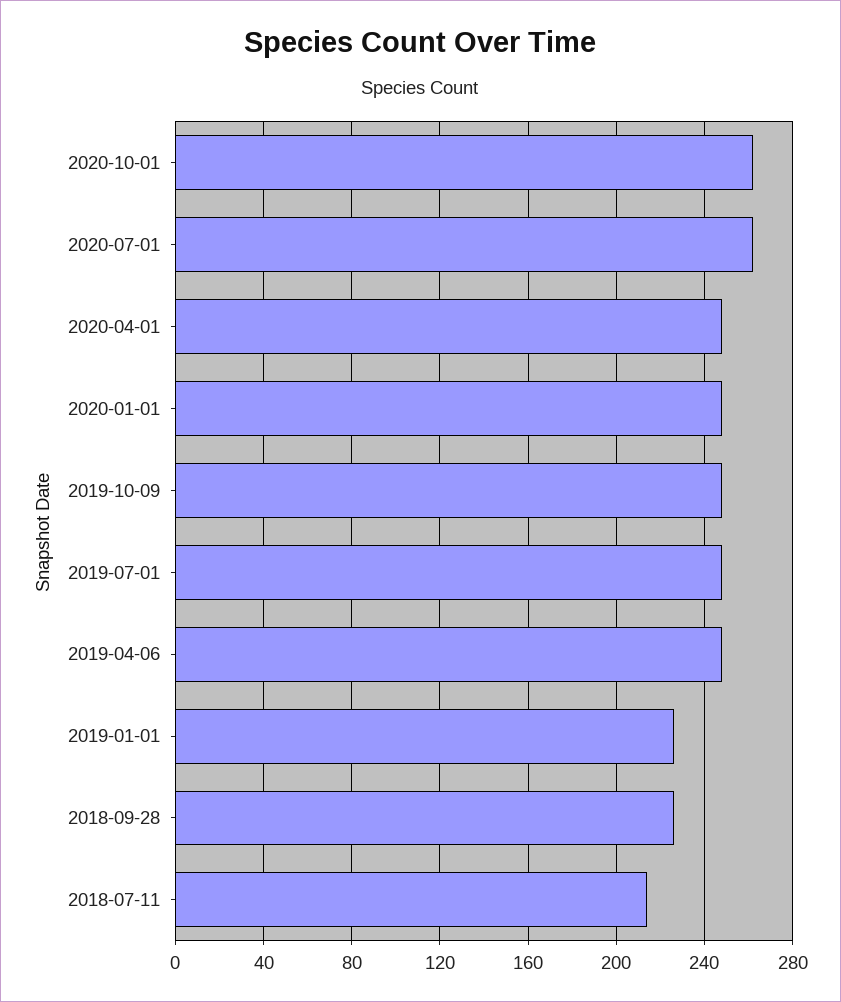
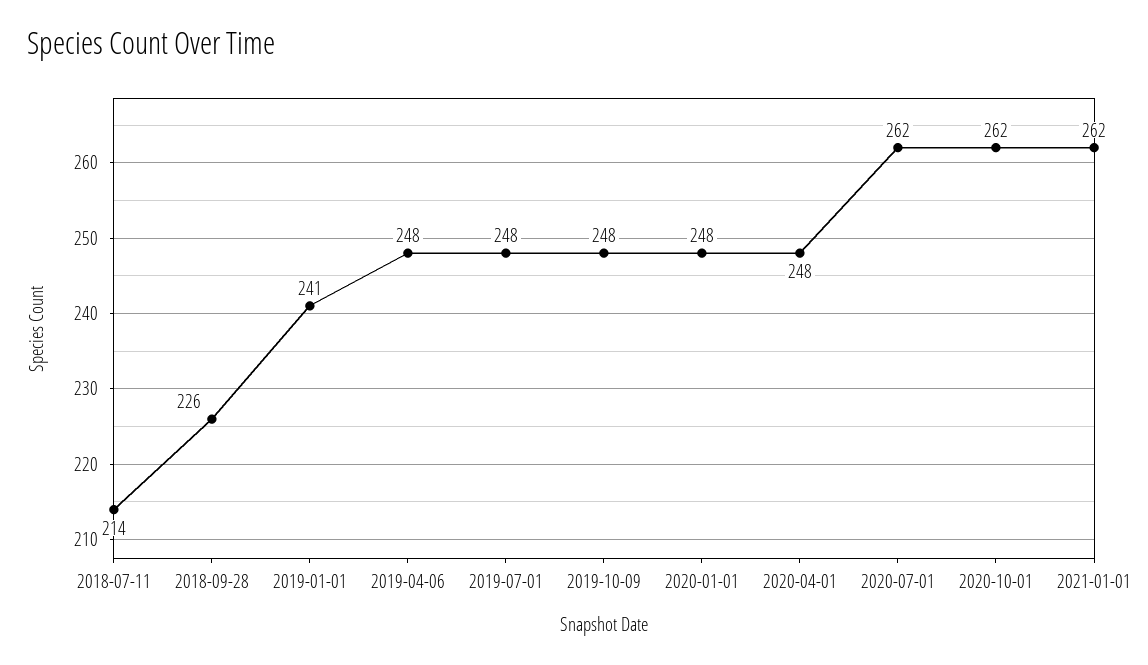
2019-01-01: 225 -> 241
2021-01-01: none -> 262

